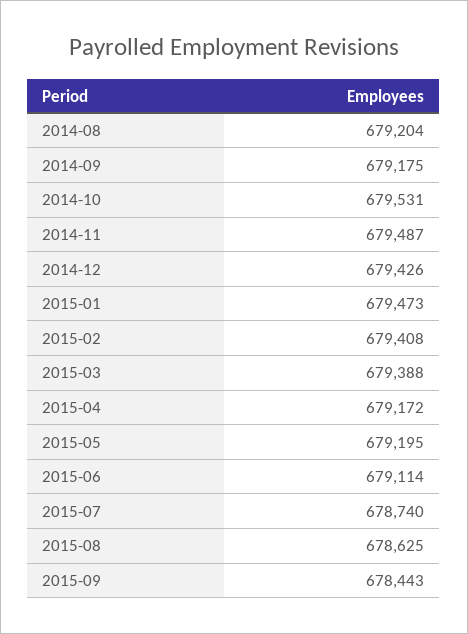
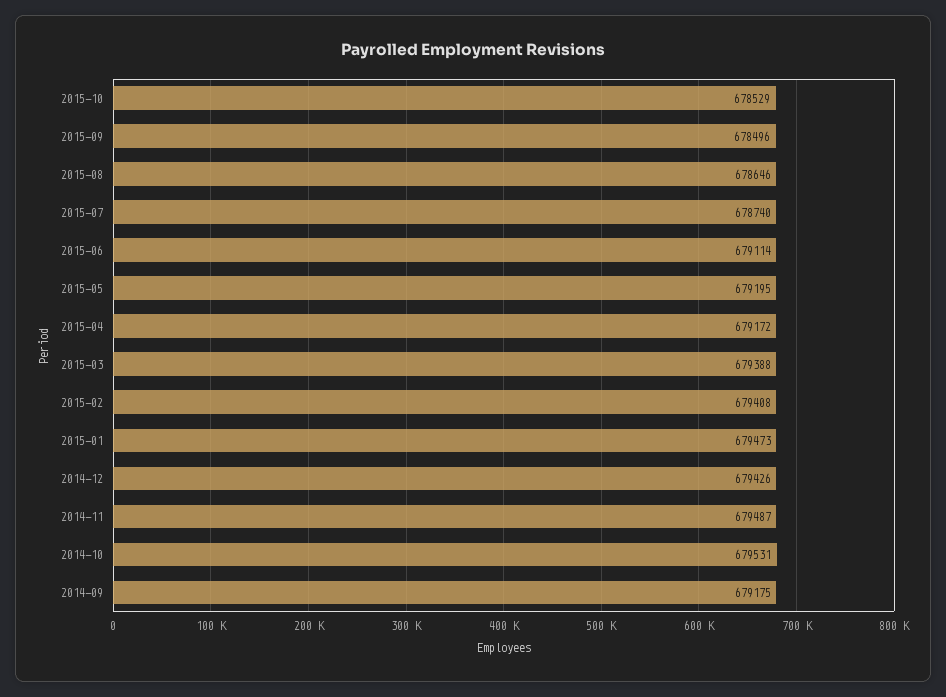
2014-08: 679204 -> none
2015-08: 678625 -> 678646
2015-09: 678443 -> 678496
2015-10: none -> 678529

